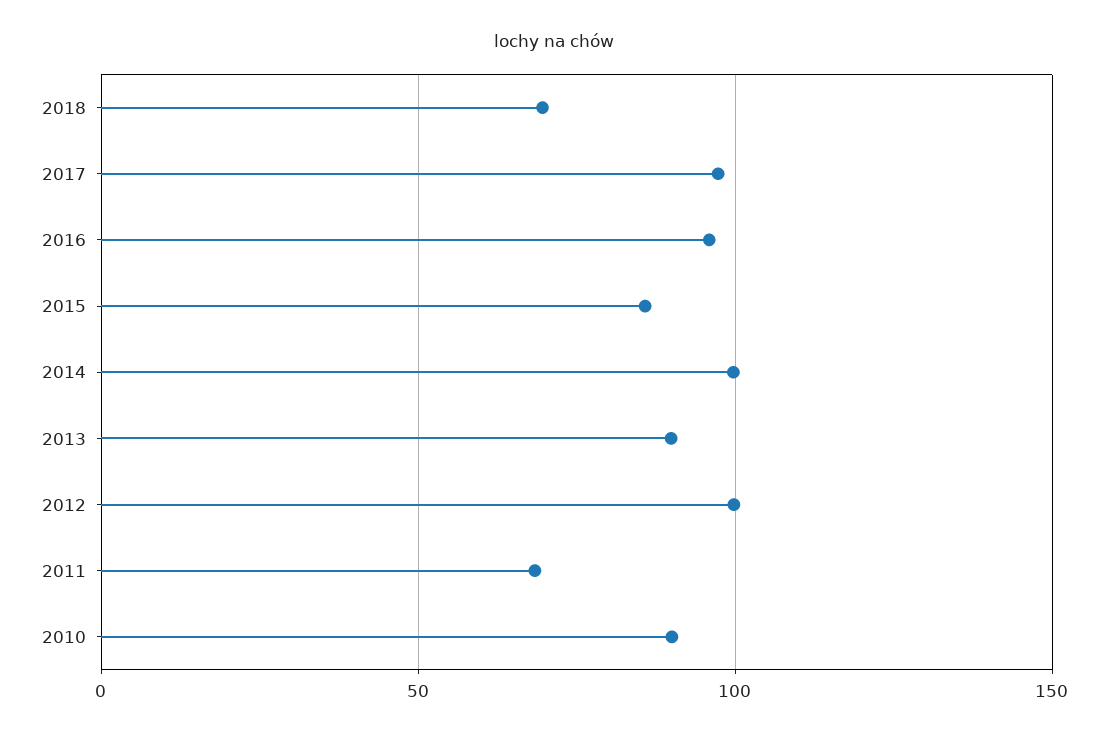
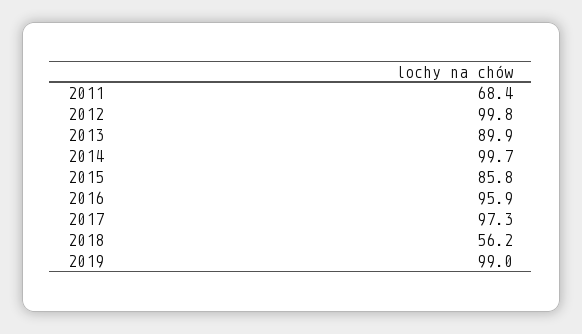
2018: 70 -> 56.2
2010: 90 -> none
2019: none -> 99

